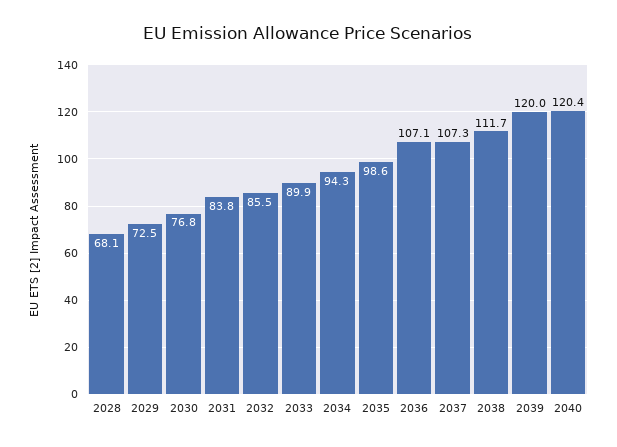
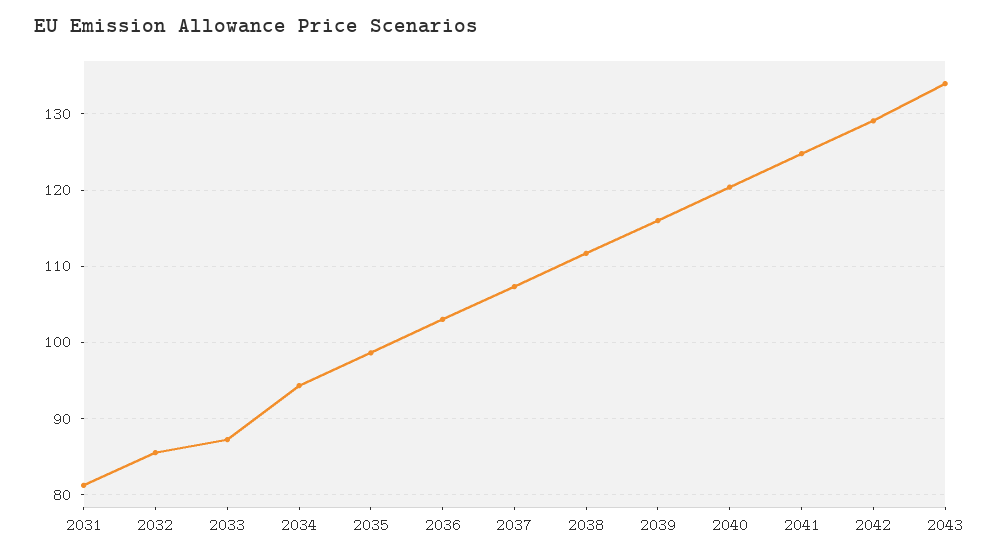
2028: 68.1 -> none
2029: 72.5 -> none
2030: 76.8 -> none
2031: 83.8 -> 81
2033: 89.9 -> 87
2036: 107.1 -> 103
2039: 120 -> 116
2041: none -> 125
2042: none -> 129
2043: none -> 134

